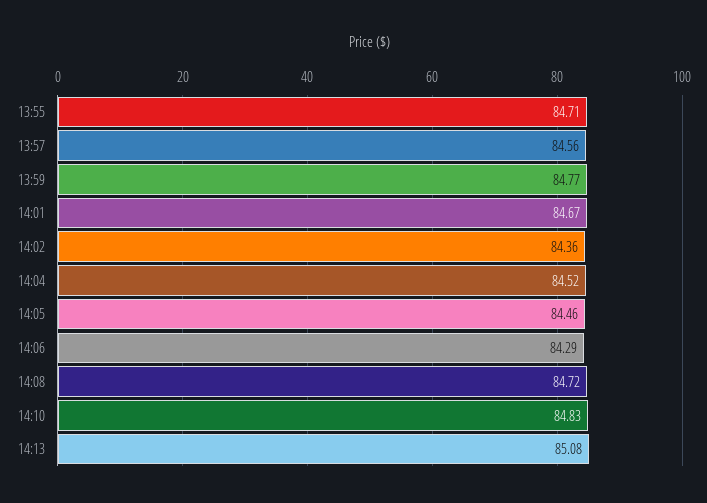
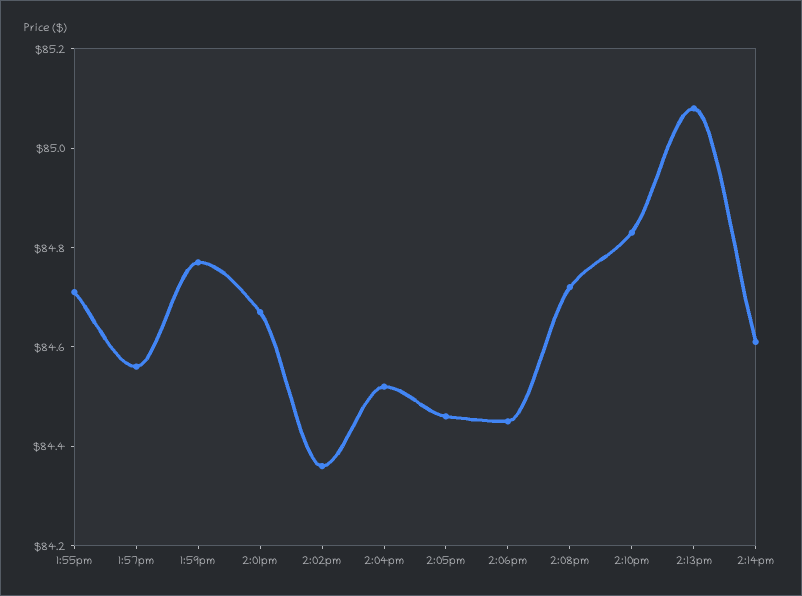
14:06: 84.29 -> 84.45
2:14pm: none -> 84.6

